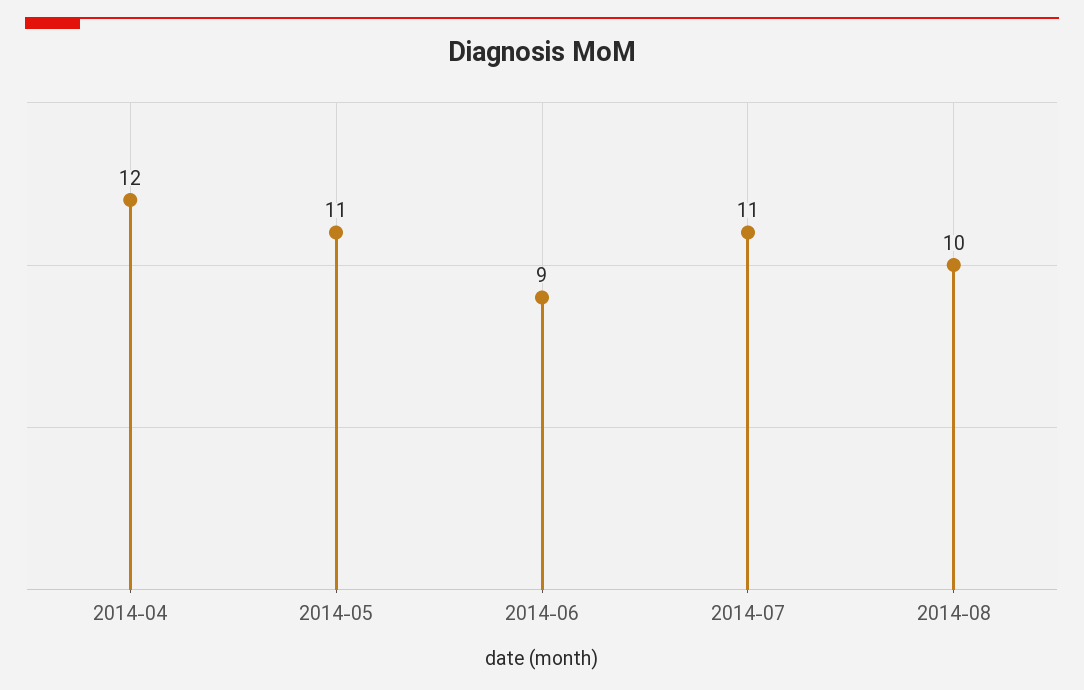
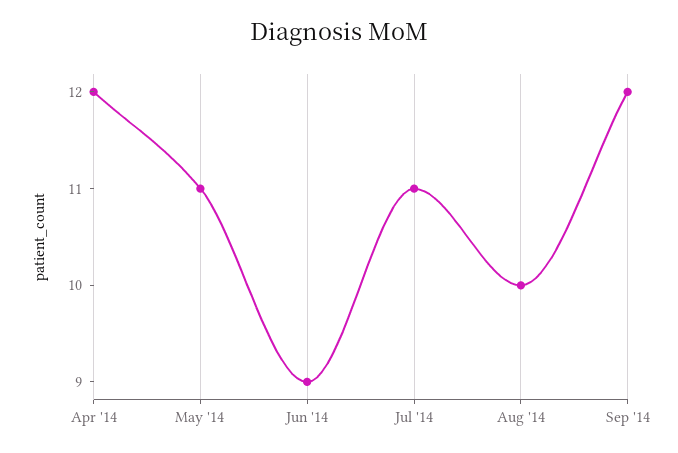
Sep '14: none -> 12

